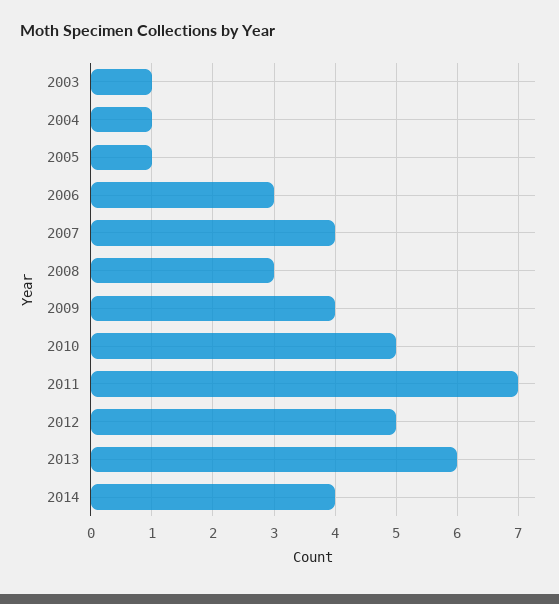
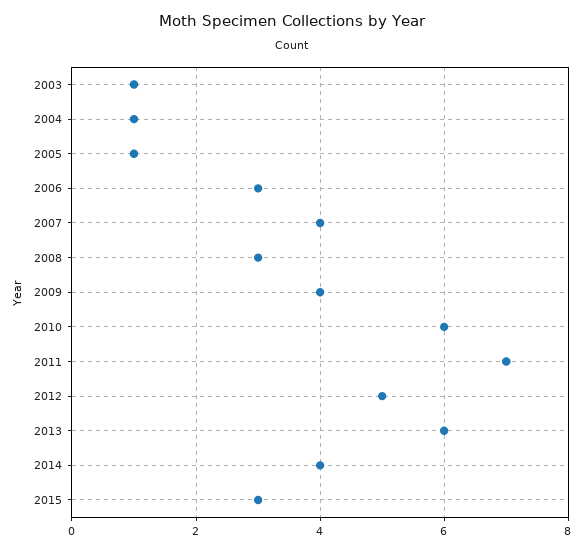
2010: 5 -> 6
2015: none -> 3

